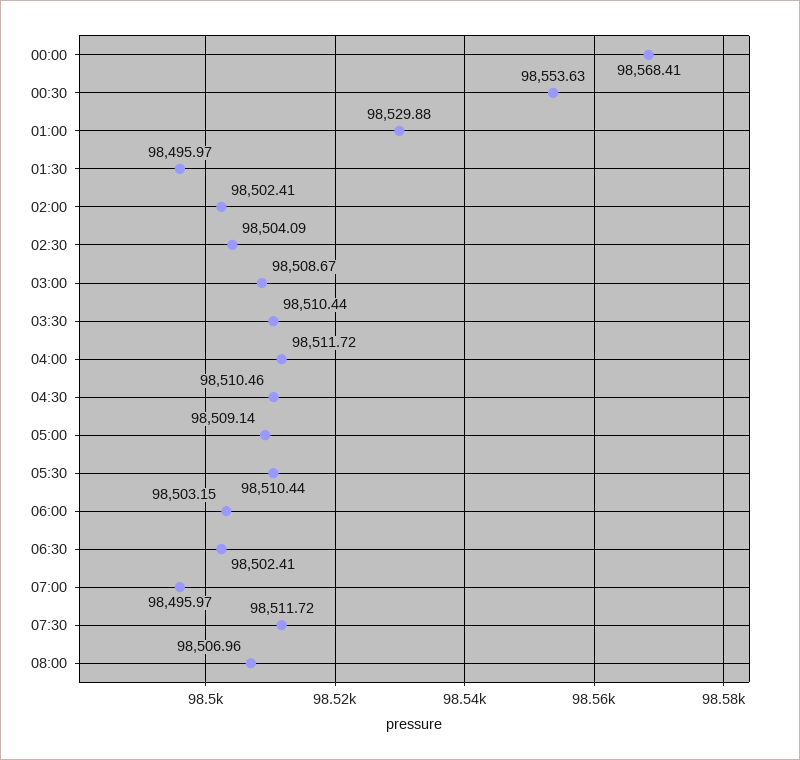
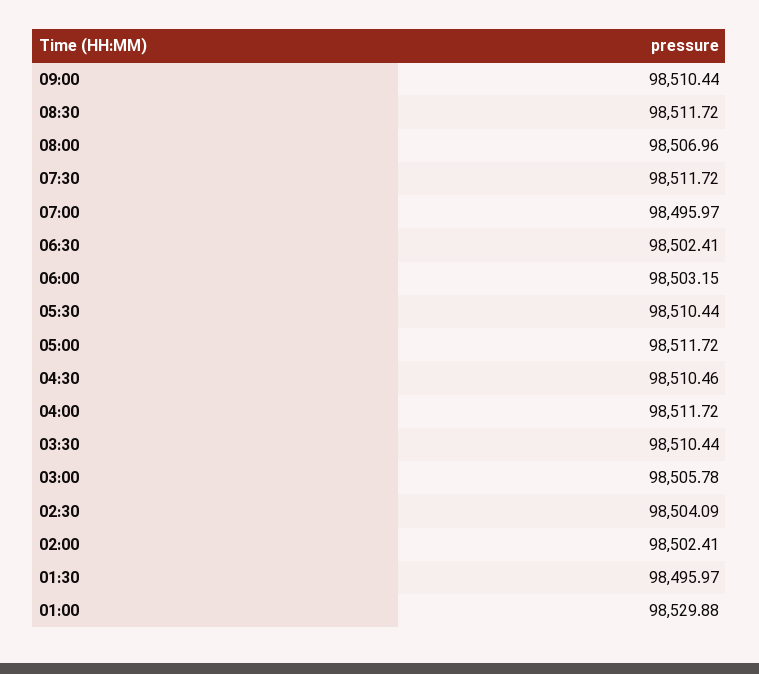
00:00: 98568.41 -> none
00:30: 98553.63 -> none
03:00: 98508.67 -> 98505.78
05:00: 98509.14 -> 98511.72
09:00: none -> 98510.44
08:30: none -> 98511.72

